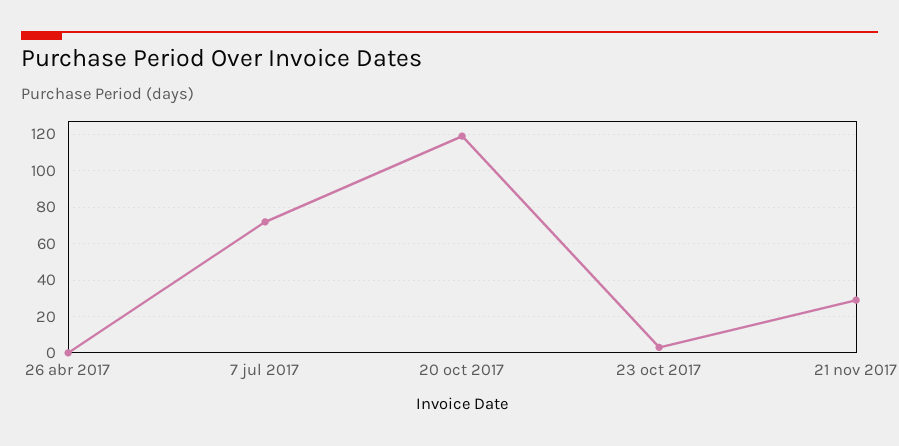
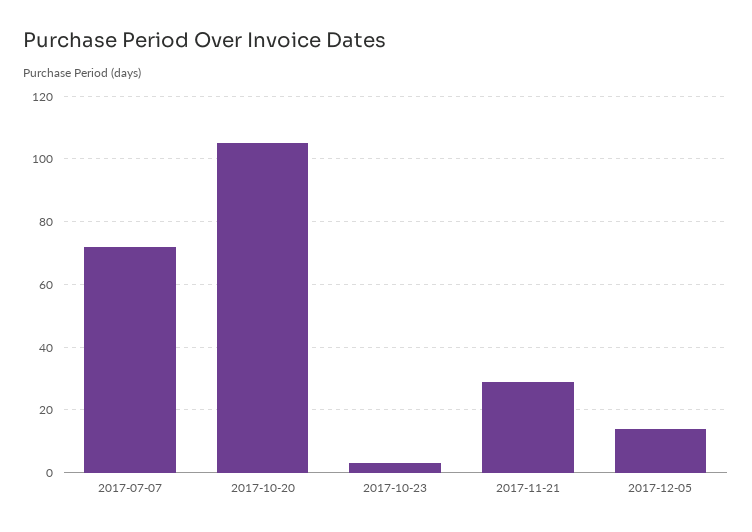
26 abr 2017: 0 -> none
20 oct 2017: 120 -> 105
2017-12-05: none -> 15

